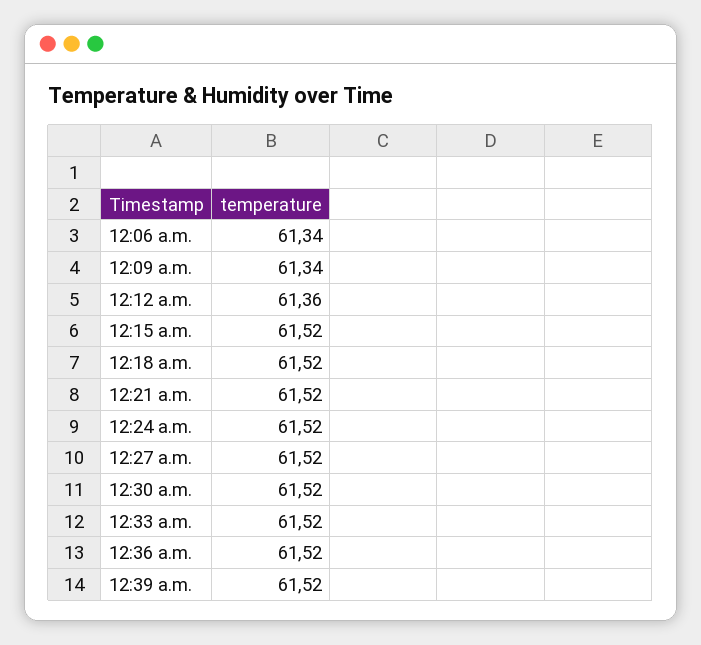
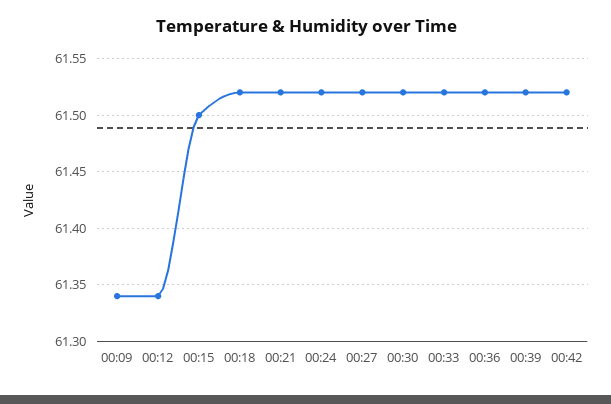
12:06 a.m.: 61.34 -> none
12:12 a.m.: 61.36 -> 61.34
12:15 a.m.: 61.52 -> 61.5
00:42: none -> 61.52

